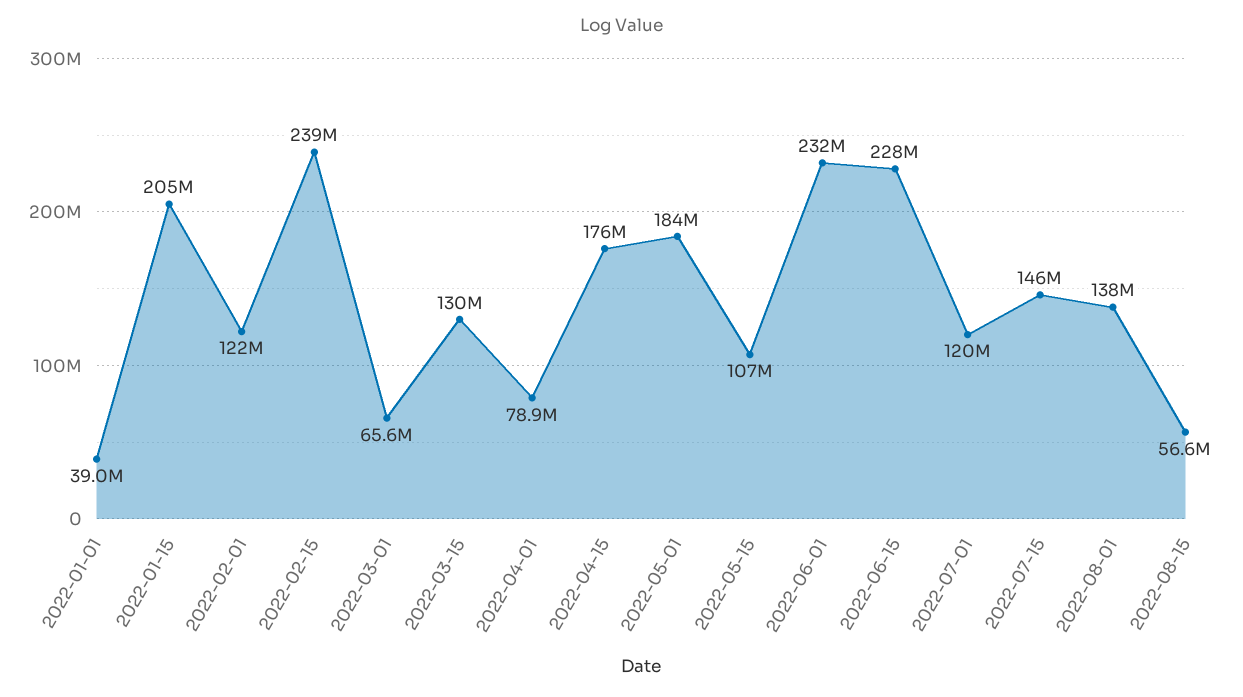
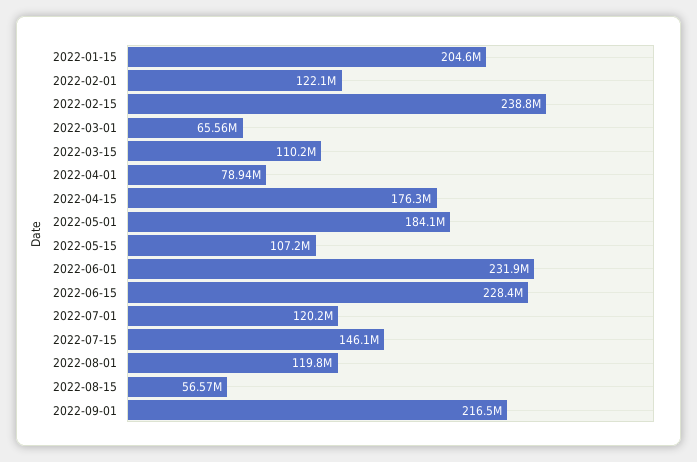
2022-01-01: 39000000 -> none
2022-03-15: 130000000 -> 110200000
2022-08-01: 138000000 -> 119800000
2022-09-01: none -> 216500000

